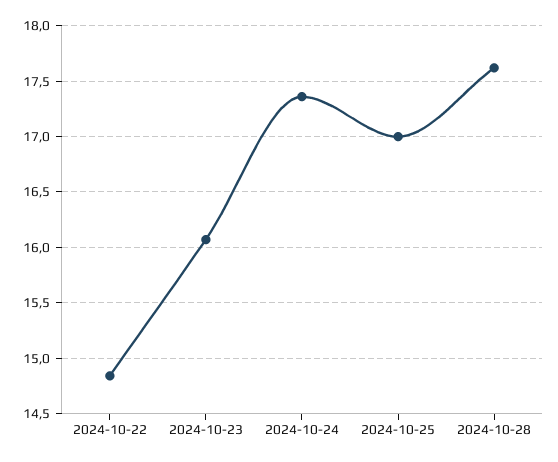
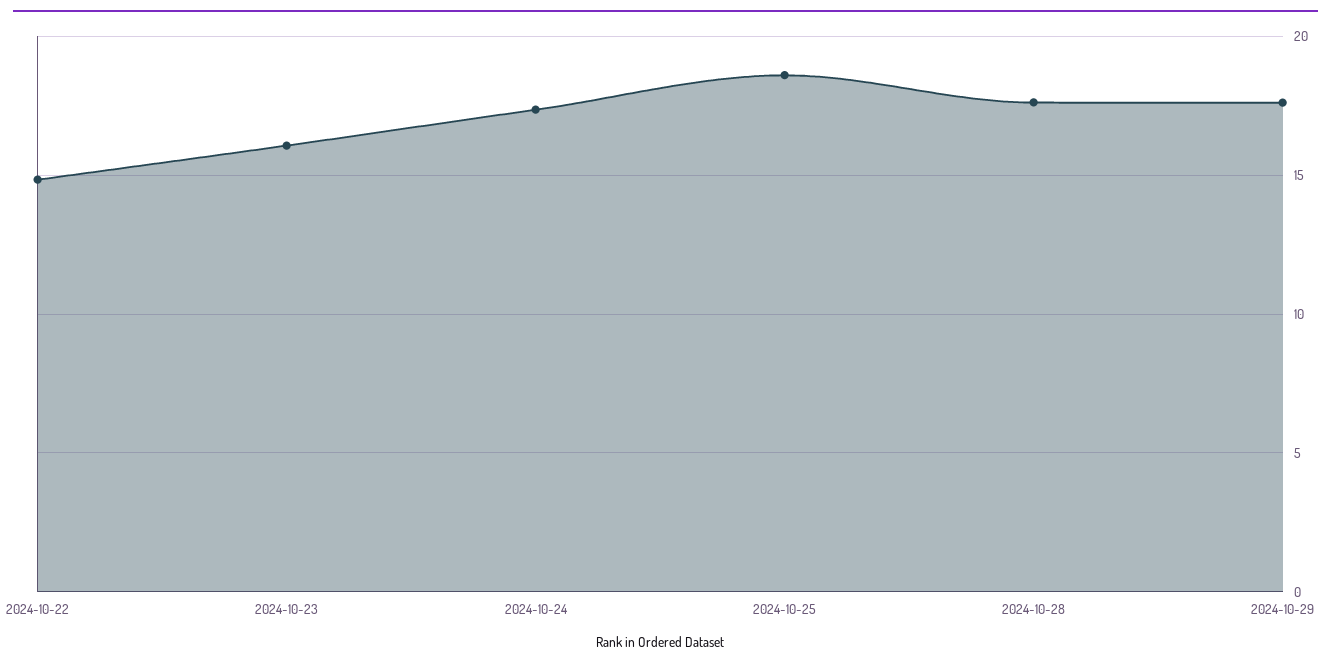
2024-10-25: 17 -> 18.5
2024-10-29: none -> 17.5

